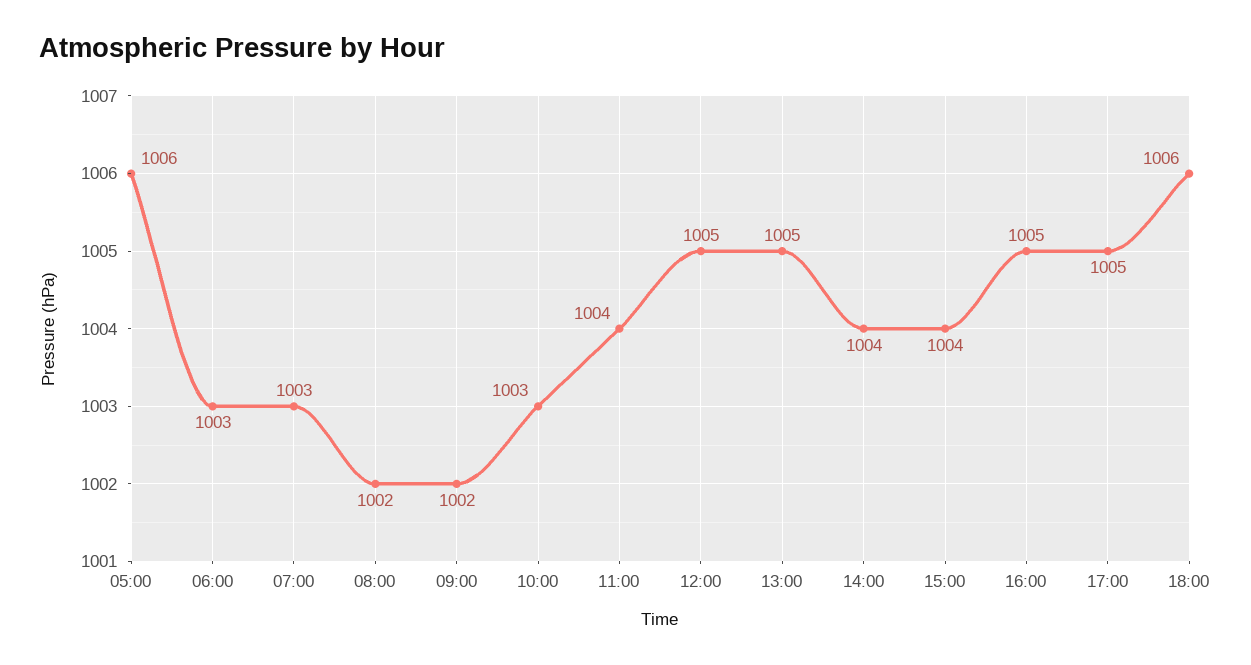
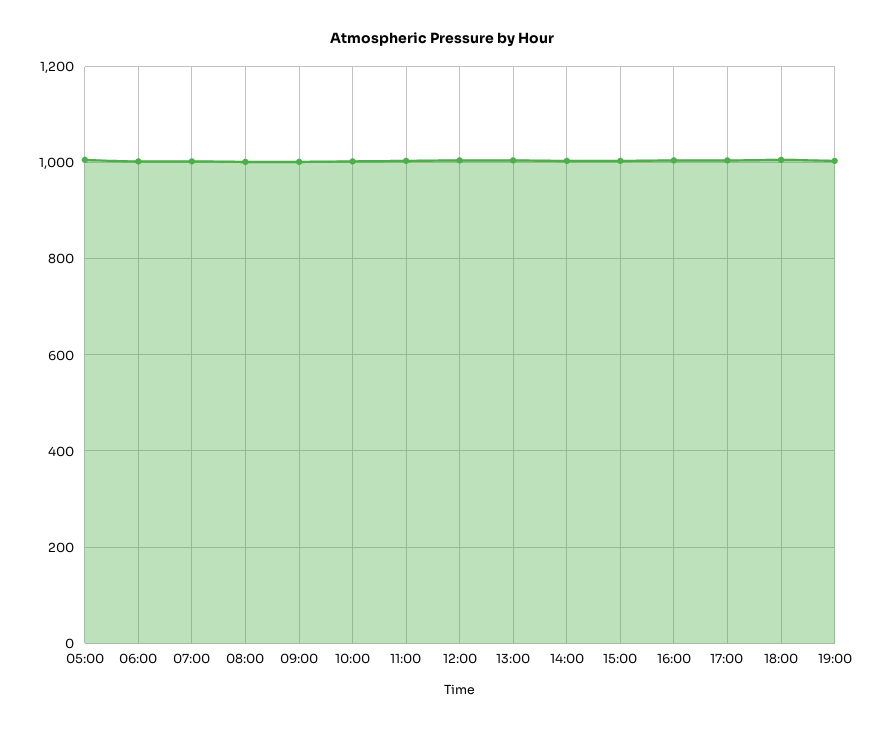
19:00: none -> 1000

